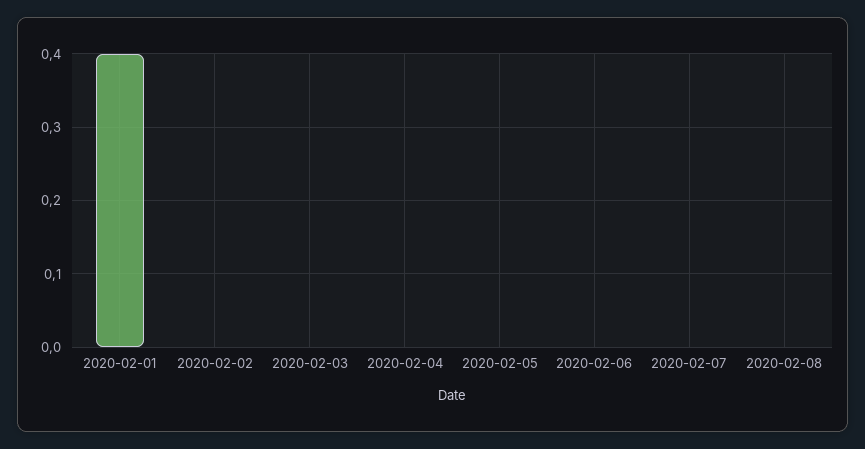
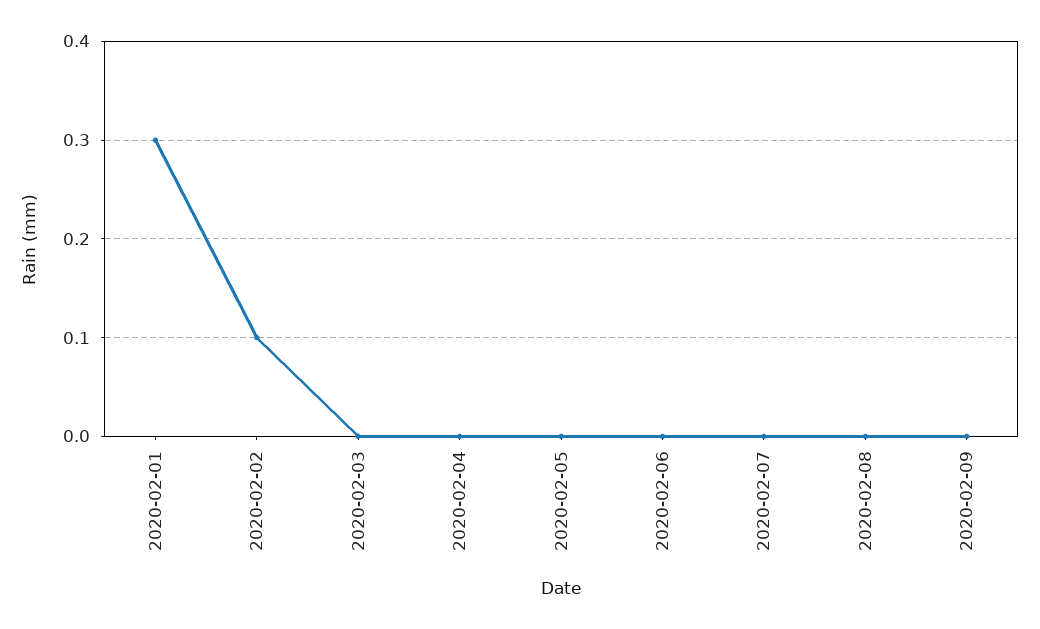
2020-02-01: 0.4 -> 0.3
2020-02-02: 0 -> 0.1
2020-02-09: none -> 0

